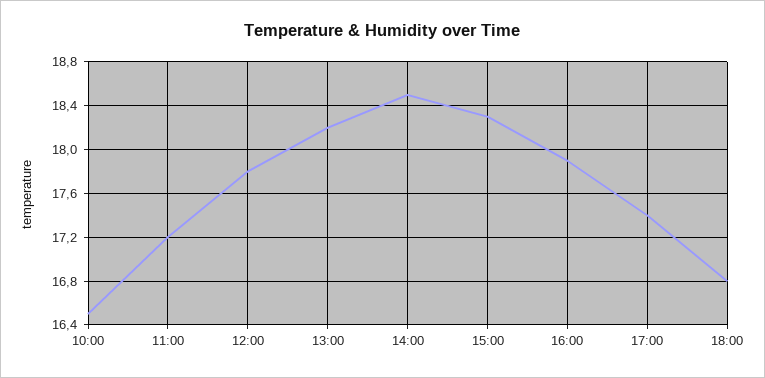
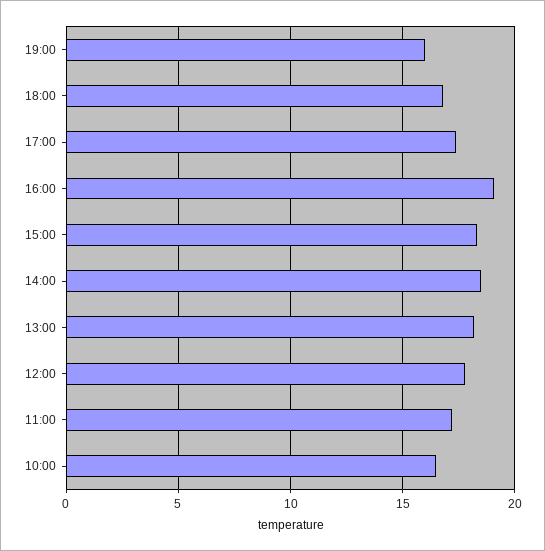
16:00: 17.9 -> 19
19:00: none -> 16

